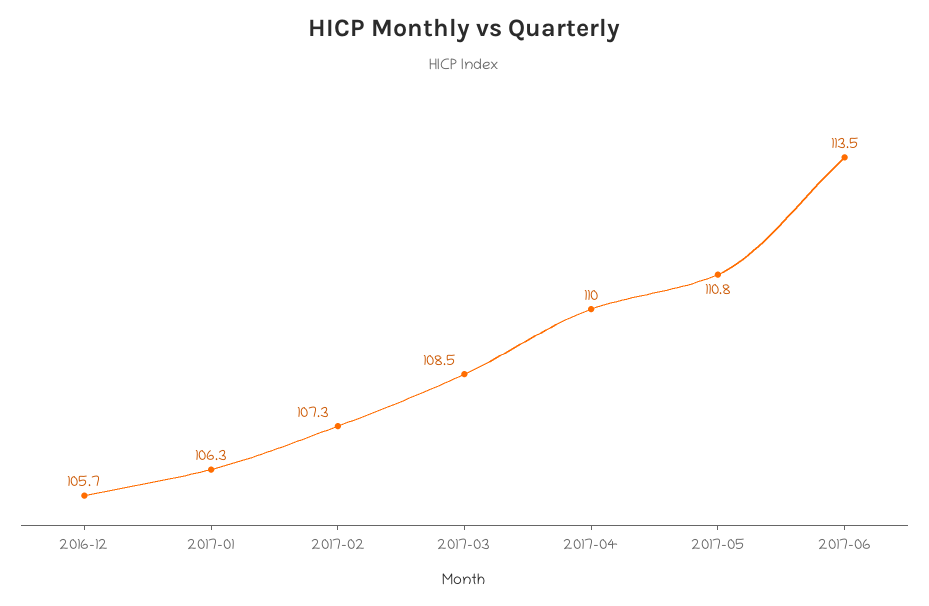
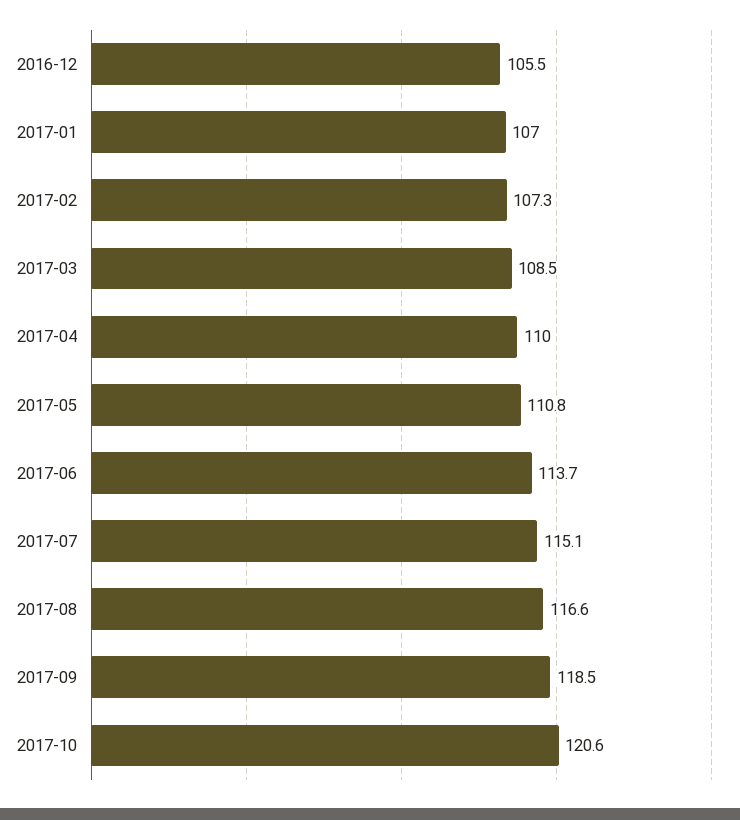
2016-12: 105.7 -> 105.5
2017-01: 106.3 -> 107
2017-06: 113.5 -> 113.7
2017-07: none -> 115.1
2017-08: none -> 116.6
2017-09: none -> 118.5
2017-10: none -> 120.6

